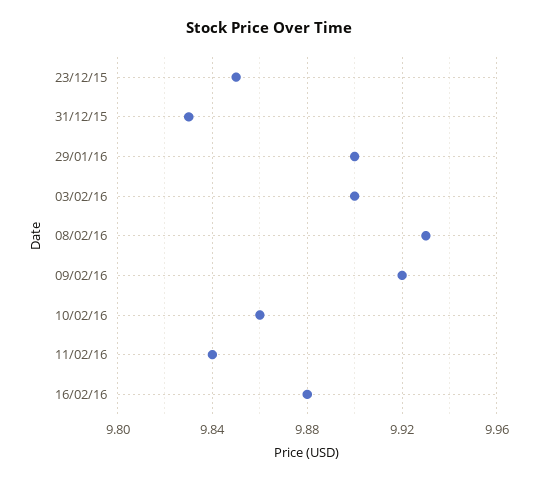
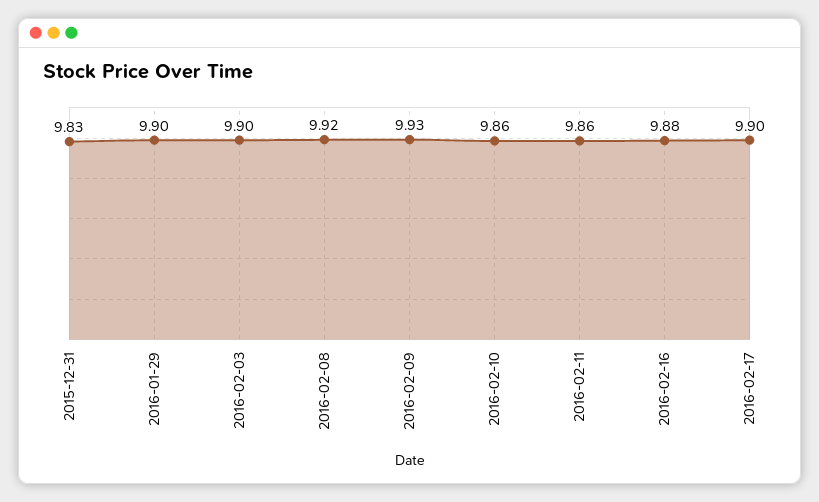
23/12/15: 9.85 -> none
08/02/16: 9.93 -> 9.92
09/02/16: 9.92 -> 9.93
11/02/16: 9.84 -> 9.86
2016-02-17: none -> 9.9

